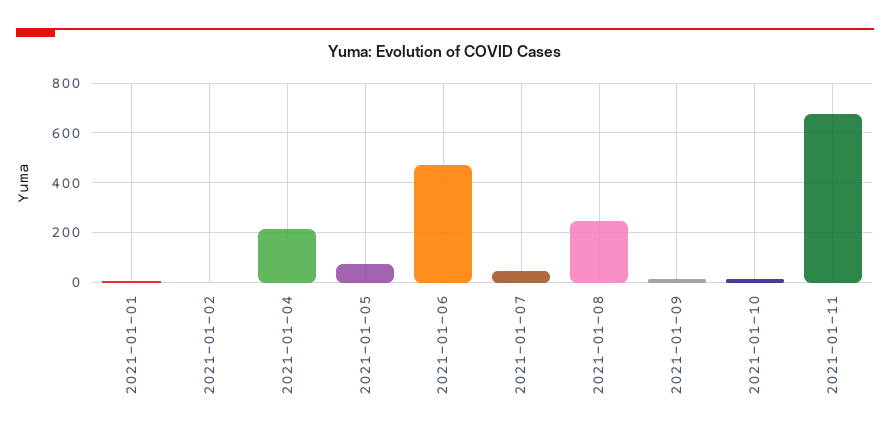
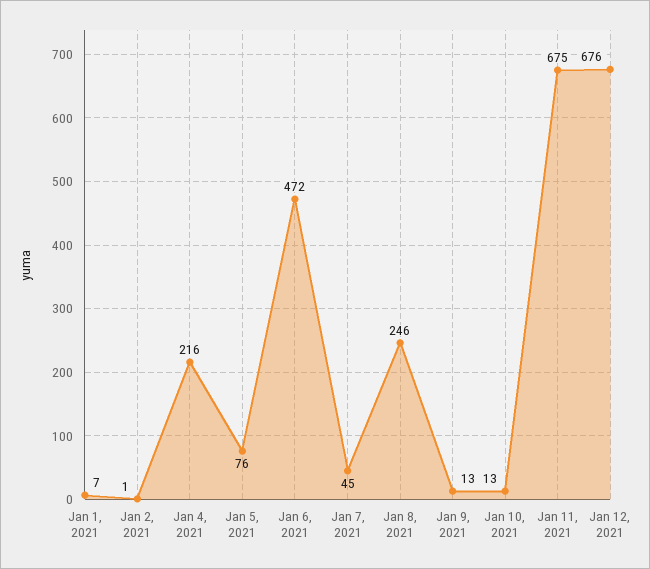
Jan 12, 2021: none -> 676

